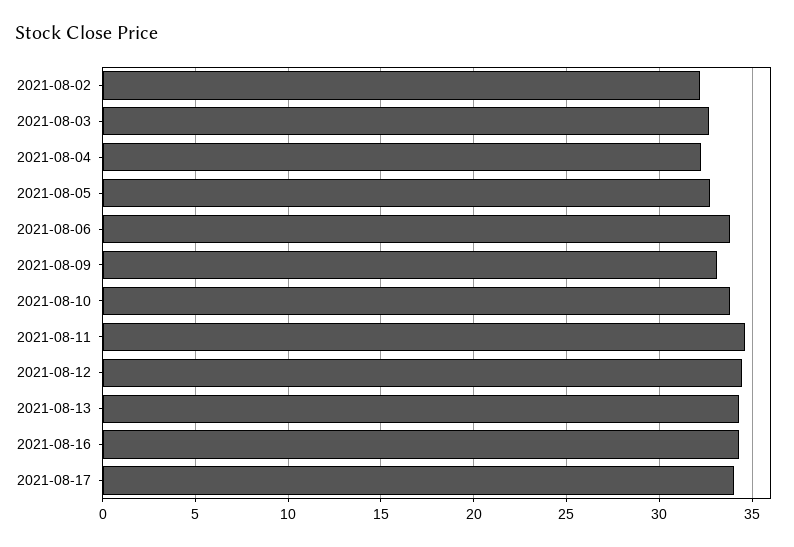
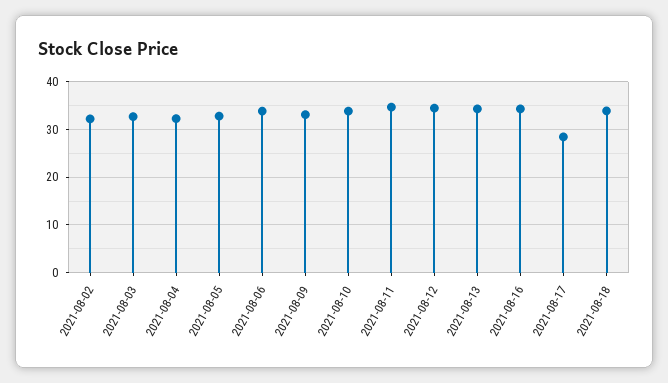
2021-08-17: 34 -> 28
2021-08-18: none -> 34

